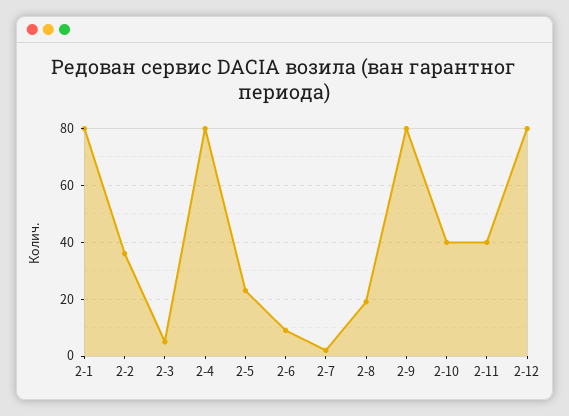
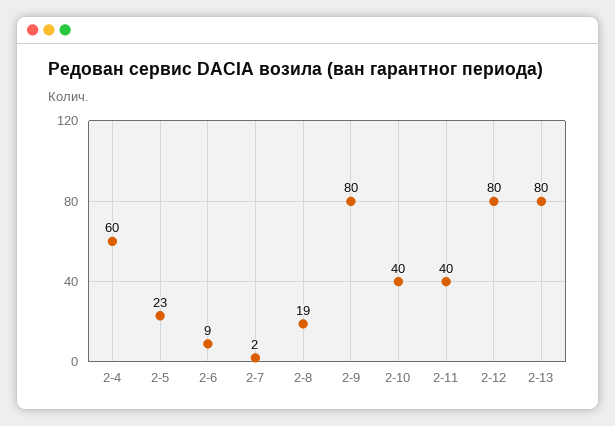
2-1: 80 -> none
2-2: 35 -> none
2-3: 5 -> none
2-4: 80 -> 60
2-13: none -> 80

